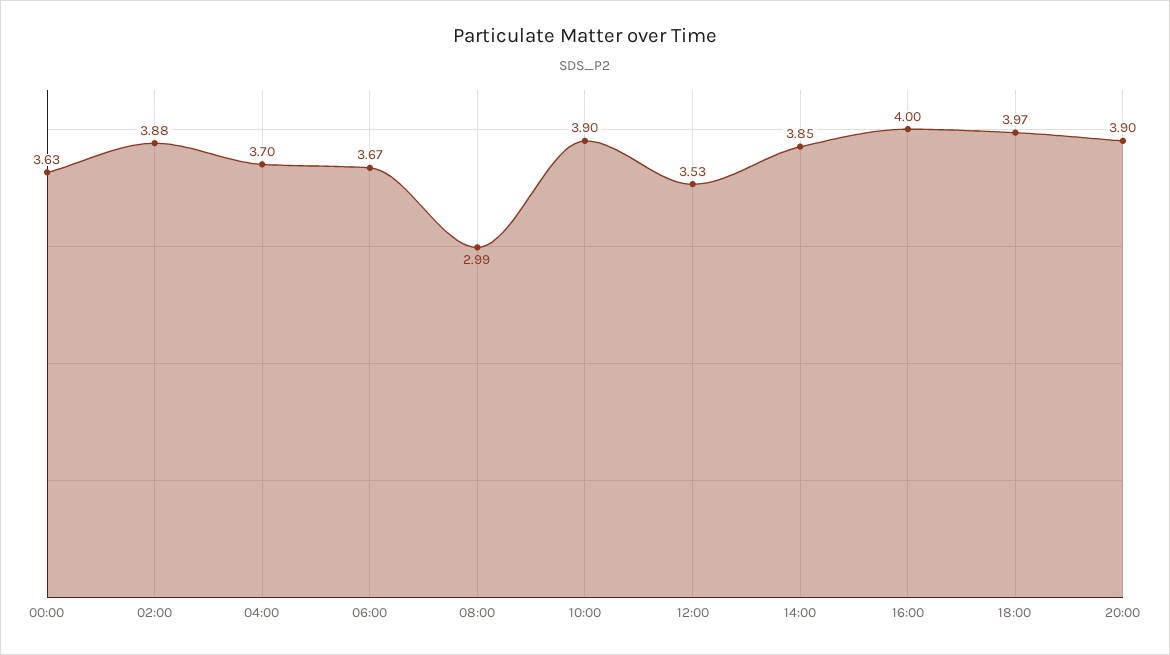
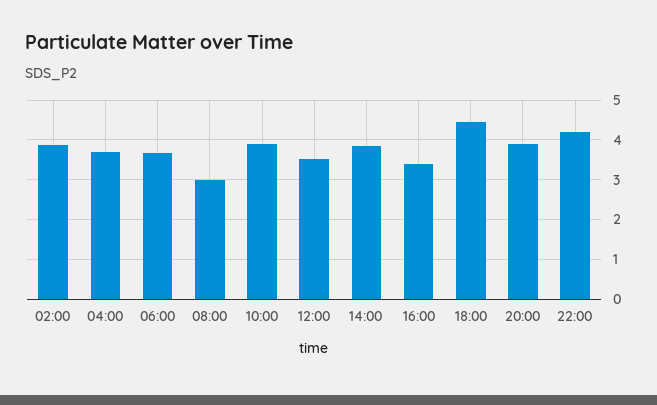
00:00: 3.63 -> none
16:00: 4 -> 3.4
18:00: 3.97 -> 4.4
22:00: none -> 4.2

